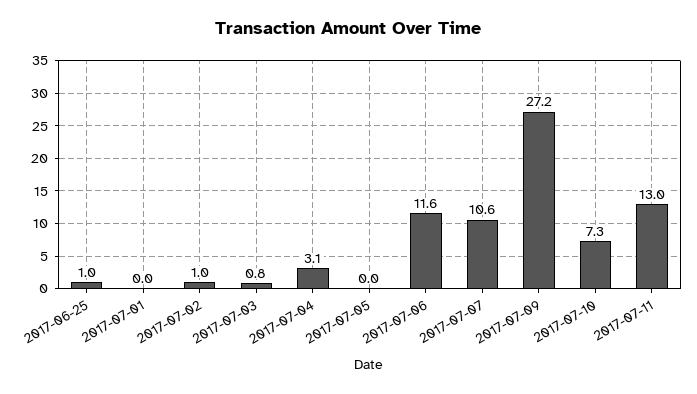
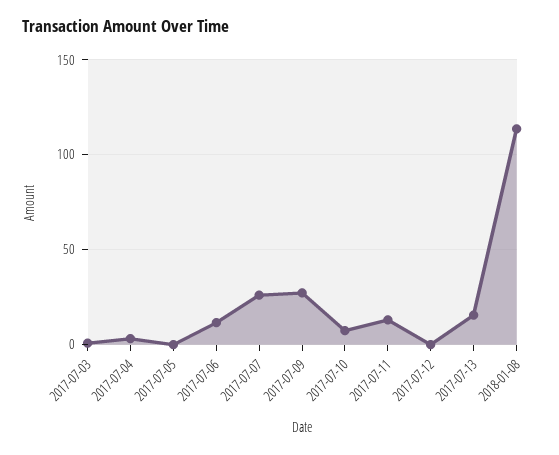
2017-06-25: 1 -> none
2017-07-01: 0 -> none
2017-07-02: 1 -> none
2017-07-07: 10.6 -> 25
2017-07-12: none -> 0
2017-07-13: none -> 15
2018-01-08: none -> 115

